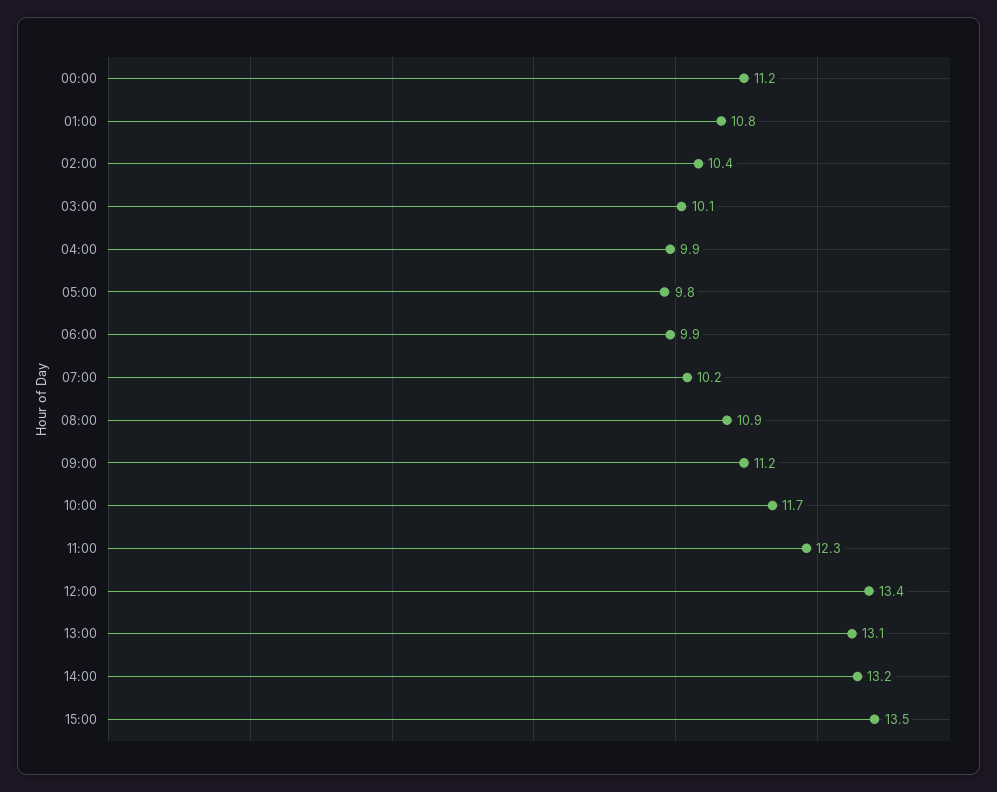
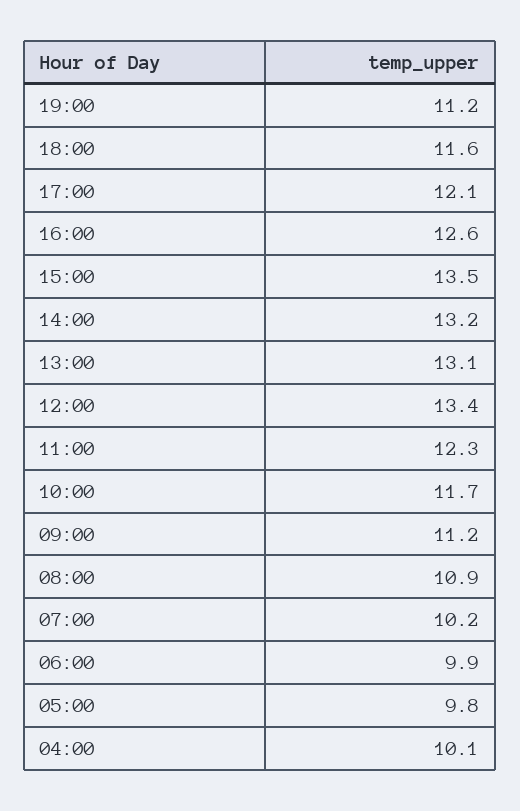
00:00: 11.2 -> none
01:00: 10.8 -> none
02:00: 10.4 -> none
03:00: 10.1 -> none
04:00: 9.9 -> 10.1
19:00: none -> 11.2
18:00: none -> 11.6
17:00: none -> 12.1
16:00: none -> 12.6

